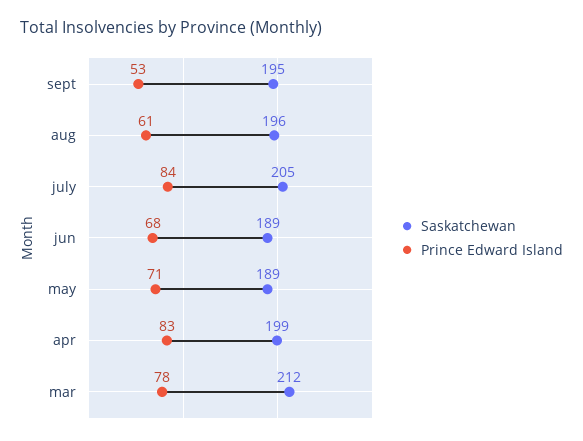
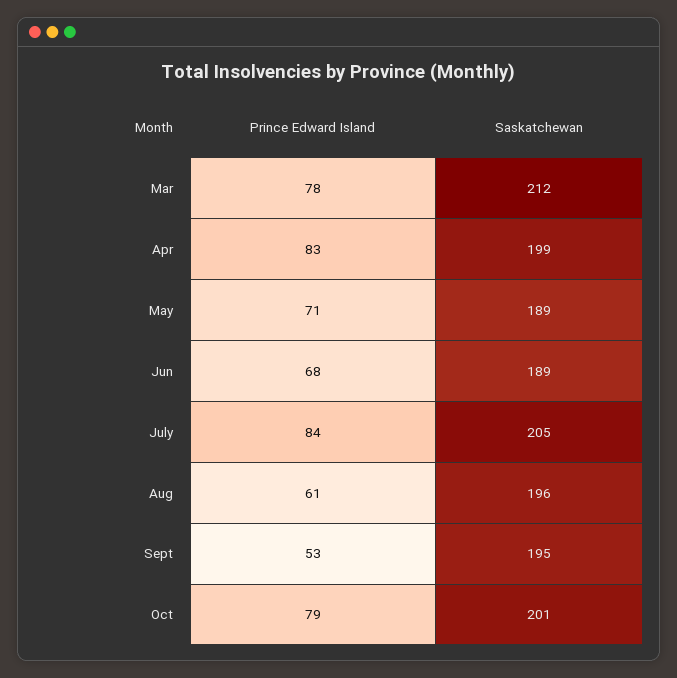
Prince Edward Island, Oct: none -> 79
Saskatchewan, Oct: none -> 201

